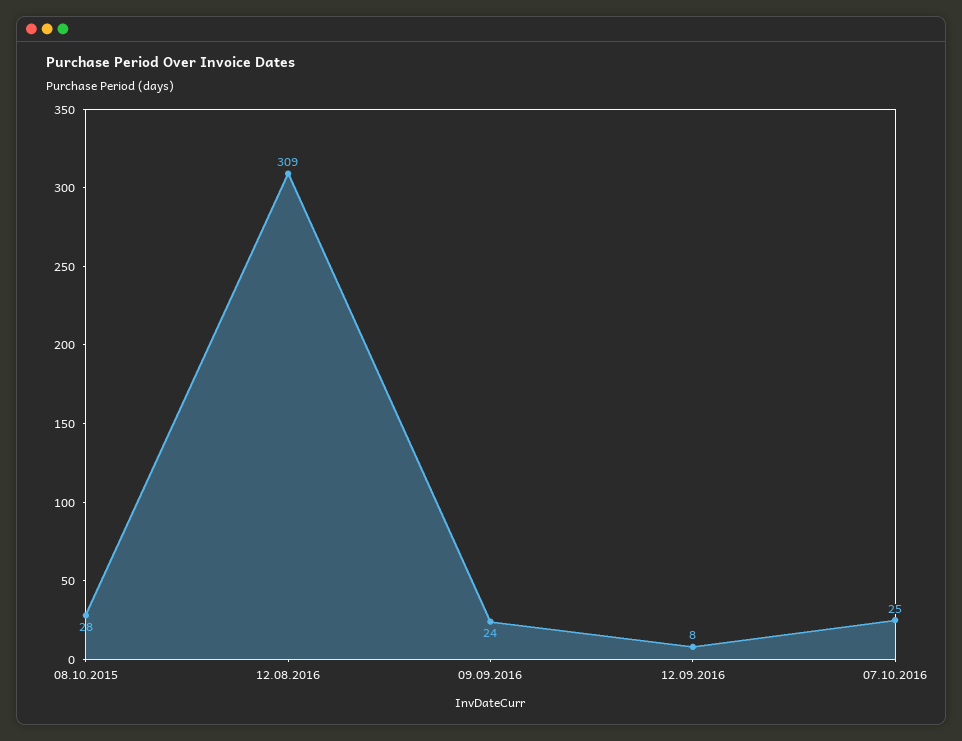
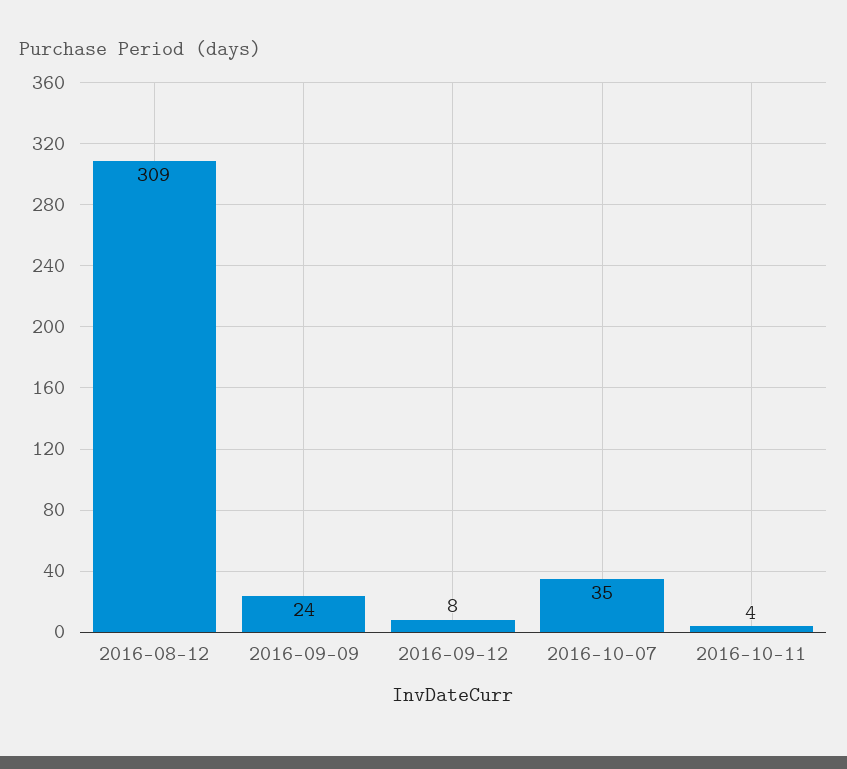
08.10.2015: 28 -> none
07.10.2016: 25 -> 35
2016-10-11: none -> 4

